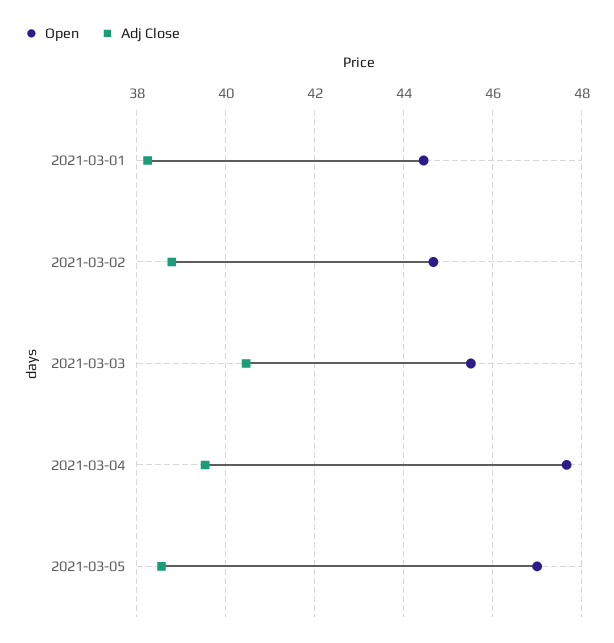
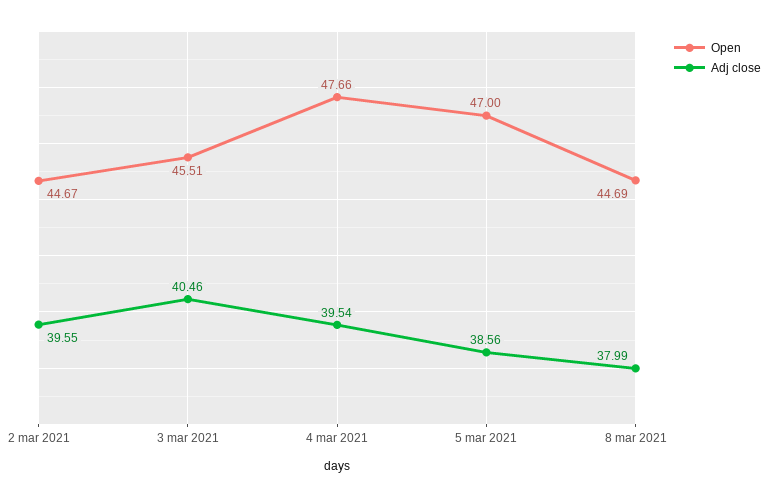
Open, 2021-03-01: 44.4 -> none
Adj Close, 2021-03-01: 38.2 -> none
Adj Close, 2021-03-02: 38.8 -> 39.55
Open, 8 mar 2021: none -> 44.69
Adj Close, 8 mar 2021: none -> 37.99

